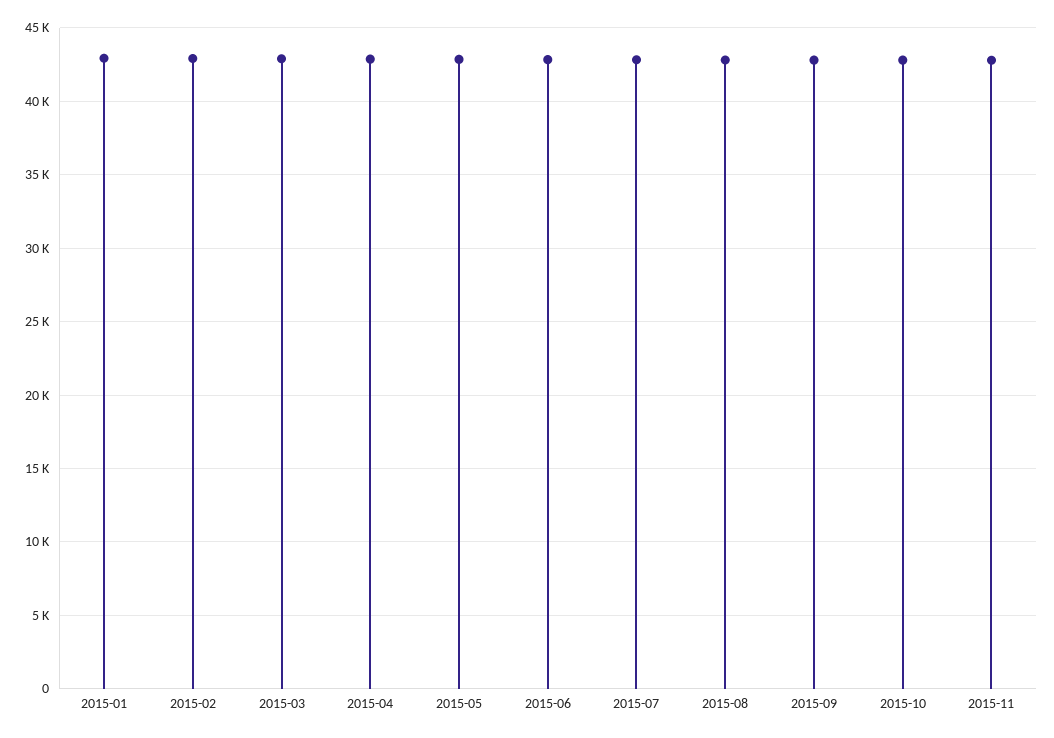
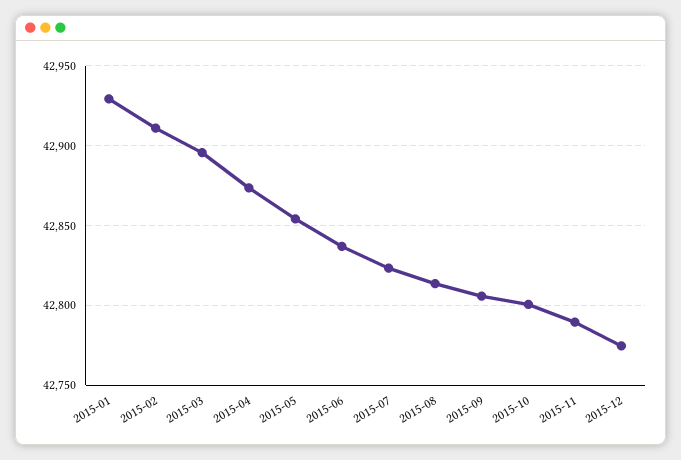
2015-12: none -> 42775

